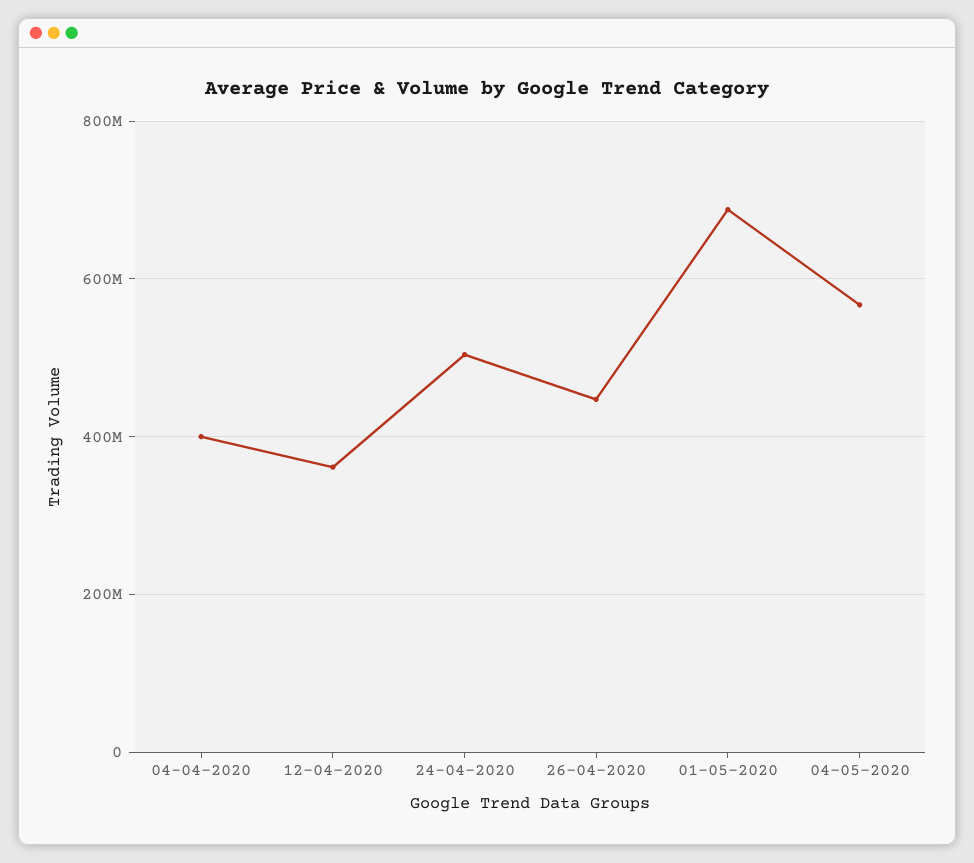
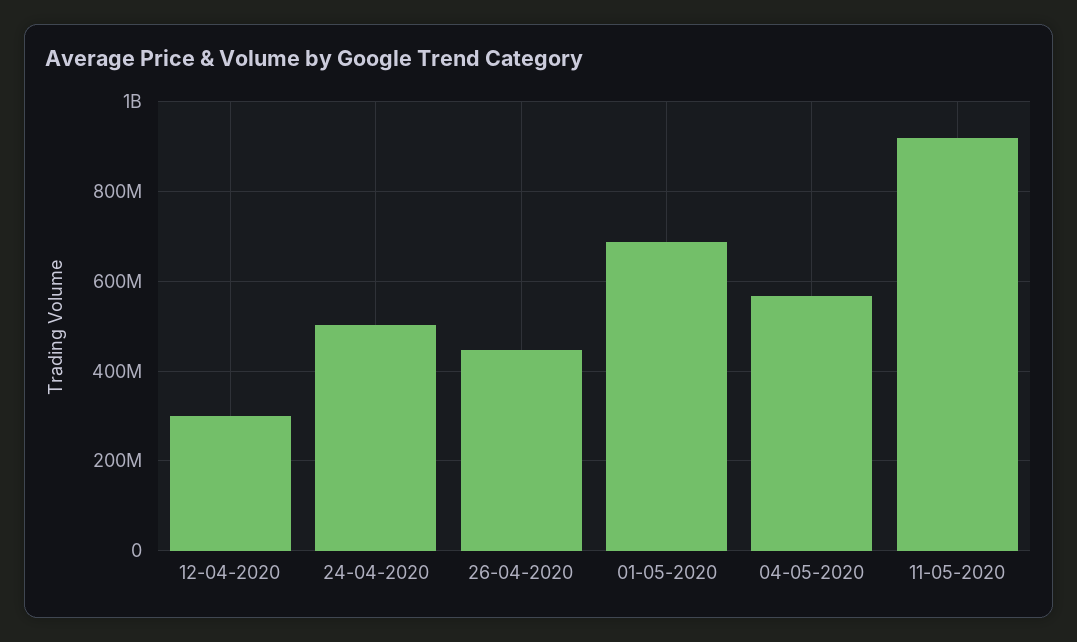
04-04-2020: 400000000 -> none
12-04-2020: 360000000 -> 300000000
11-05-2020: none -> 920000000

